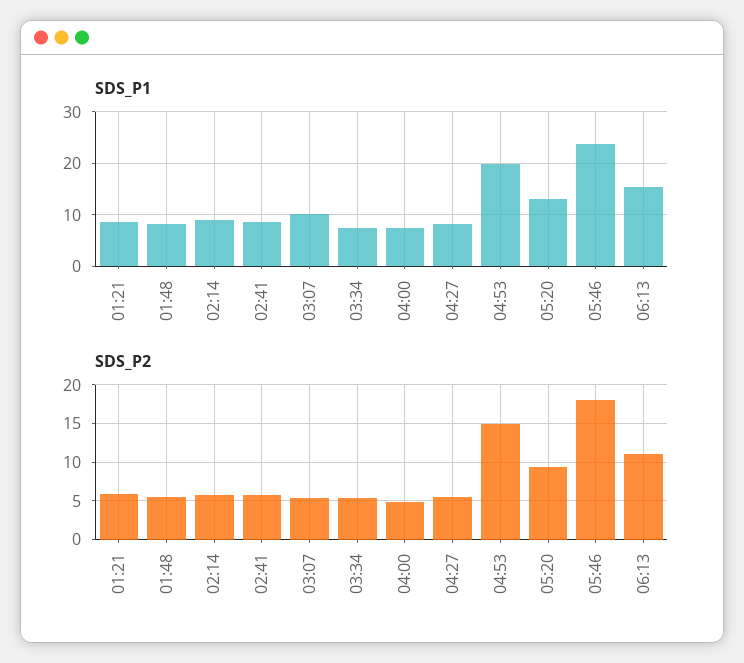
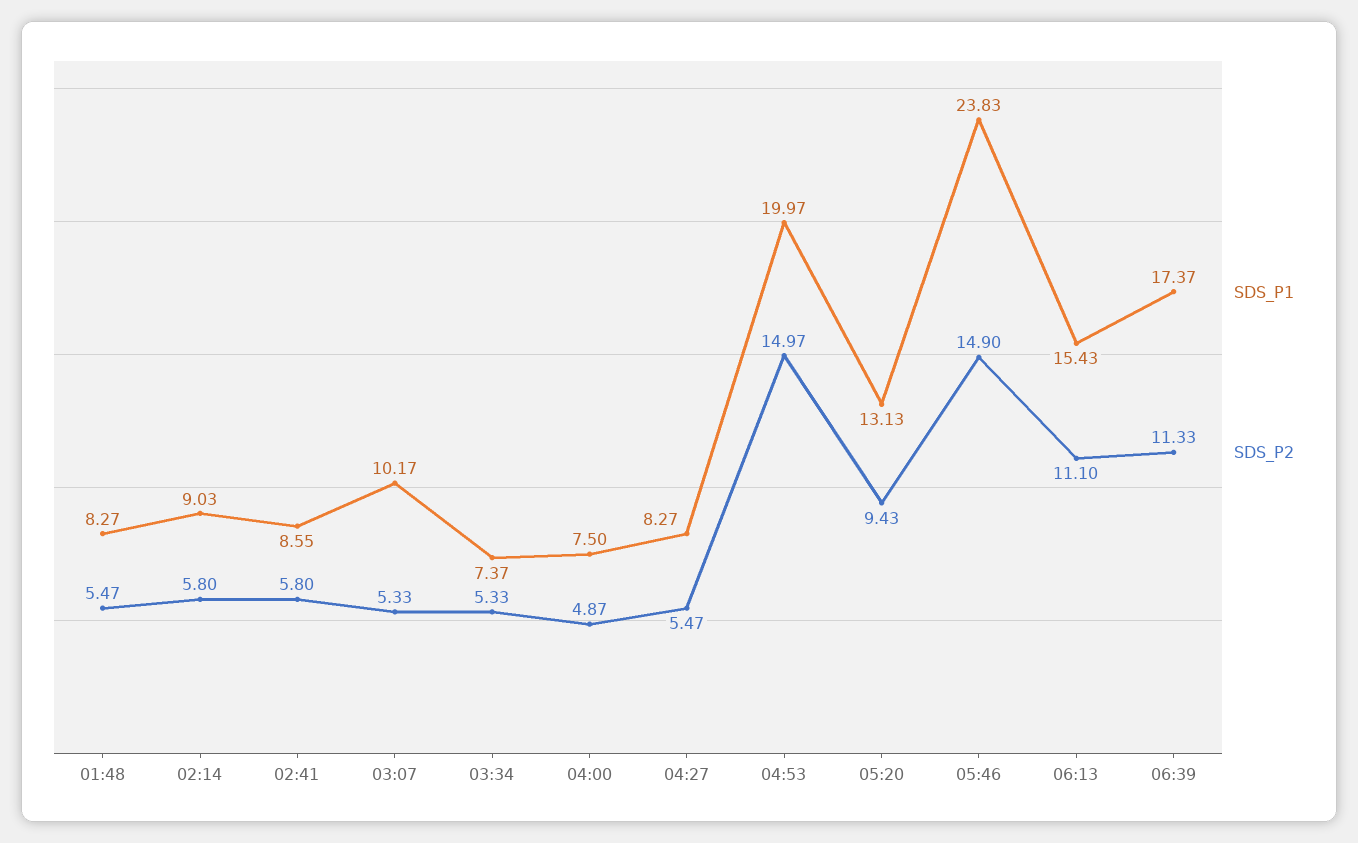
SDS_P1, 01:21: 8 -> none
SDS_P2, 01:21: 6 -> none
SDS_P2, 05:46: 18 -> 14.9
SDS_P1, 06:39: none -> 17.37
SDS_P2, 06:39: none -> 11.33

